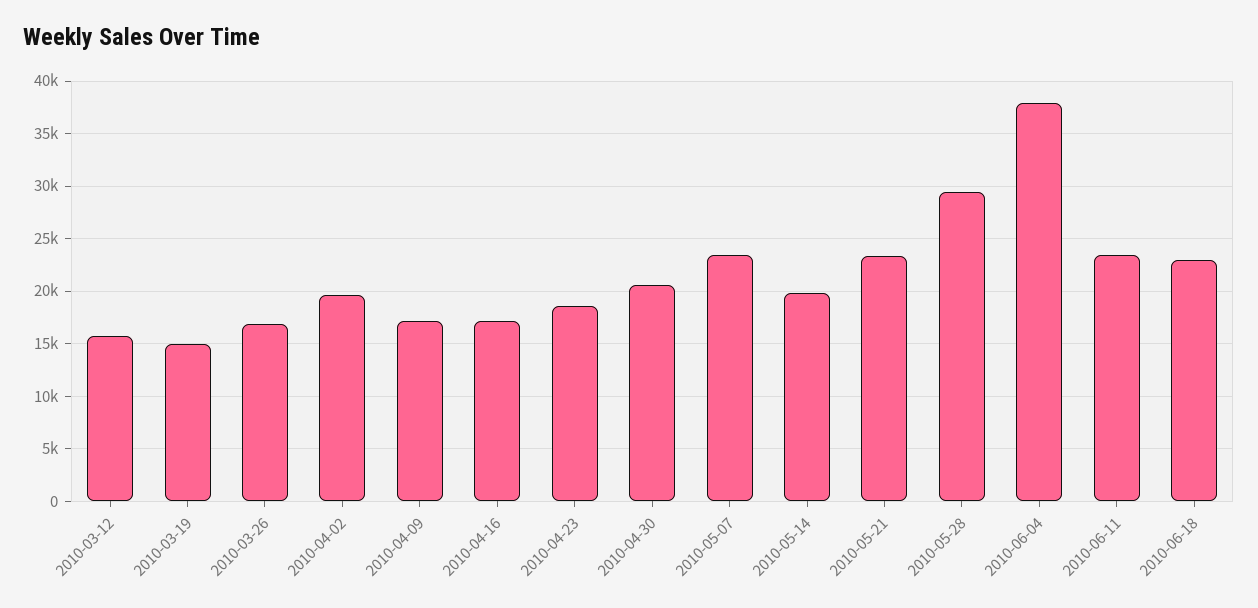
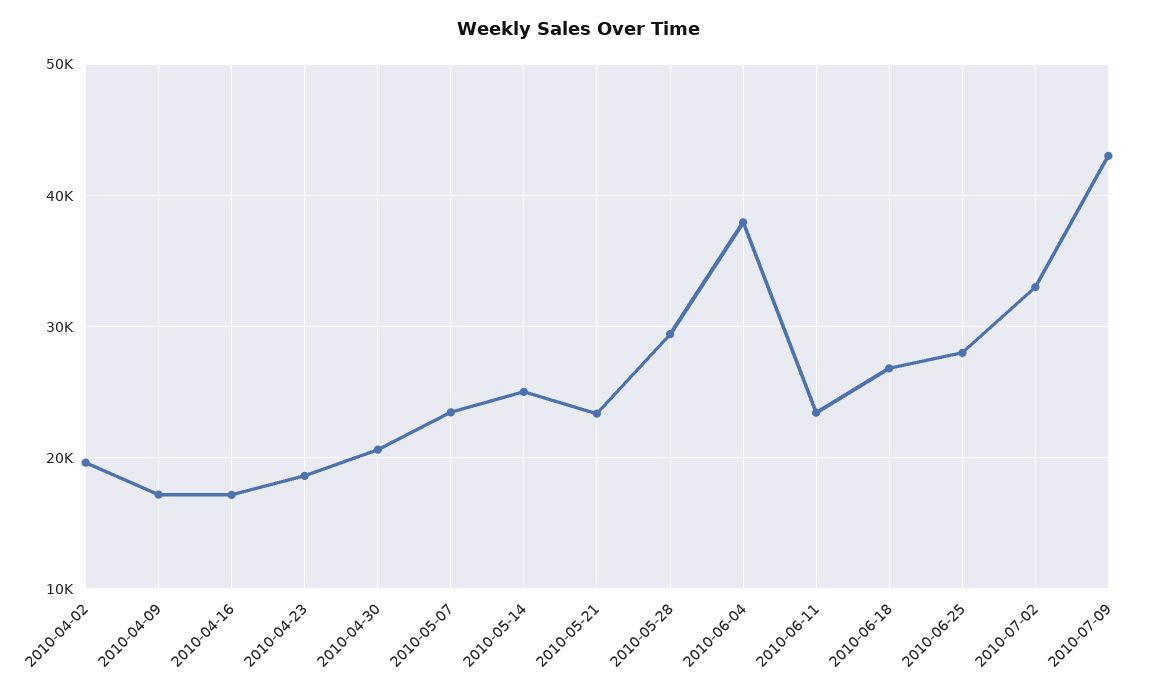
2010-03-12: 16000 -> none
2010-03-19: 15000 -> none
2010-03-26: 17000 -> none
2010-05-14: 20000 -> 25000
2010-06-18: 23000 -> 27000
2010-06-25: none -> 28000
2010-07-02: none -> 33000
2010-07-09: none -> 43000

